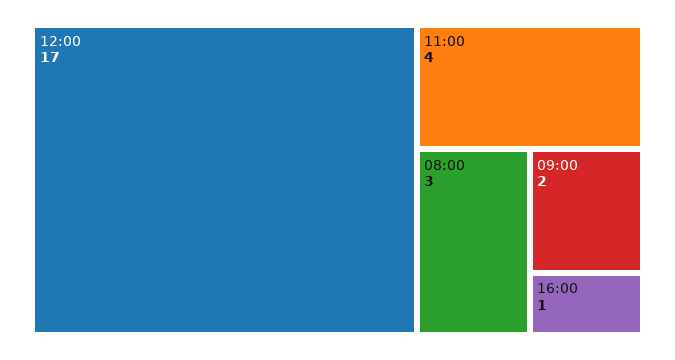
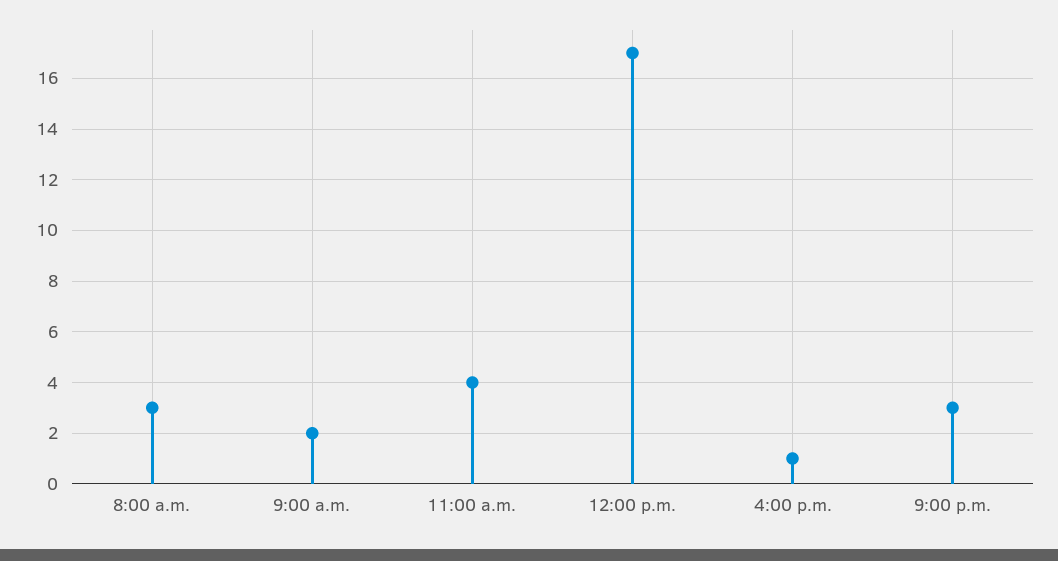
9:00 p.m.: none -> 3

